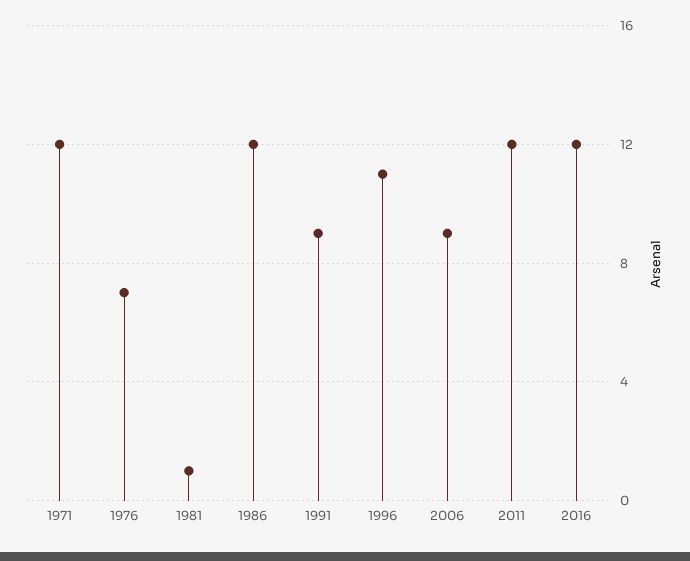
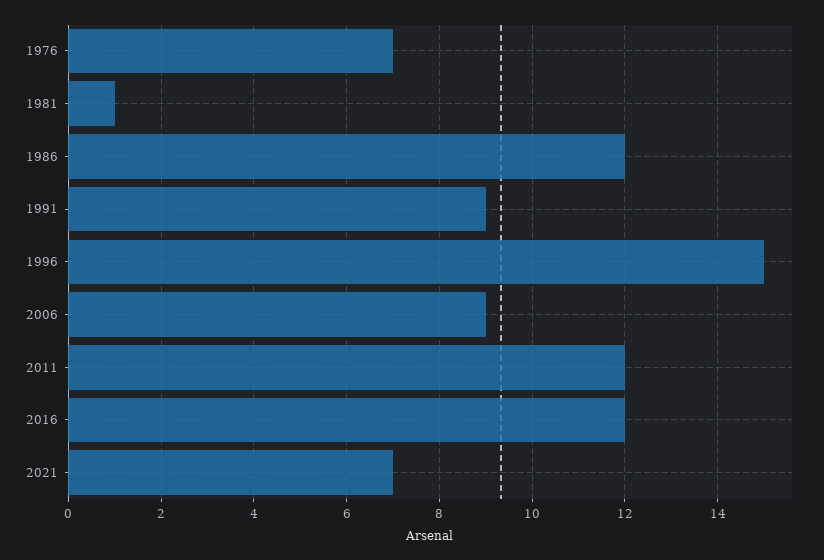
1971: 12 -> none
1996: 11 -> 15
2021: none -> 7

